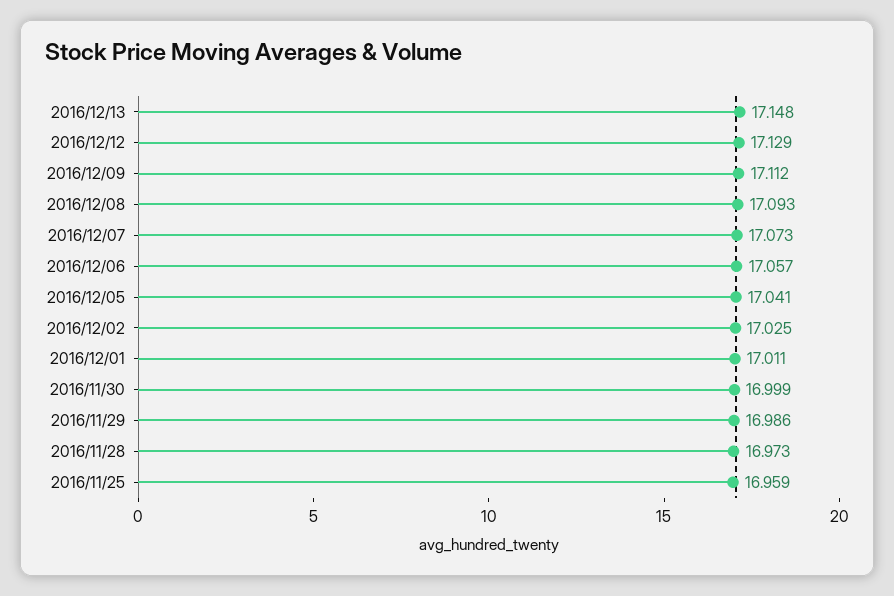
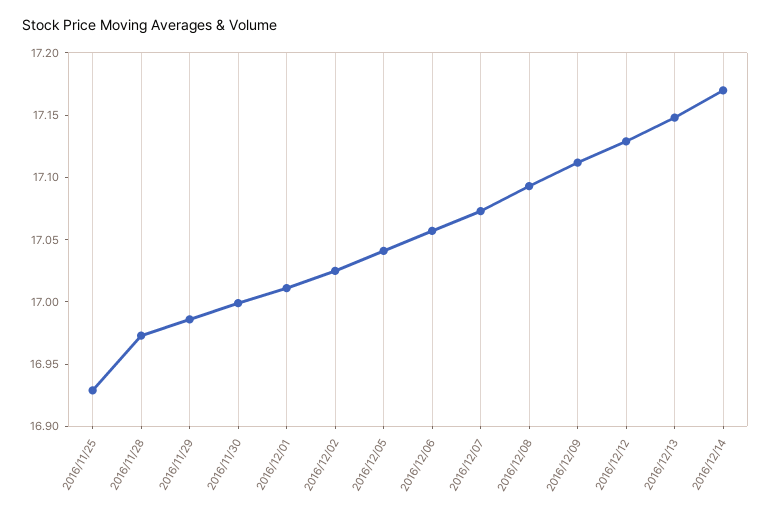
2016/11/25: 16.959 -> 16.93
2016/12/14: none -> 17.17

